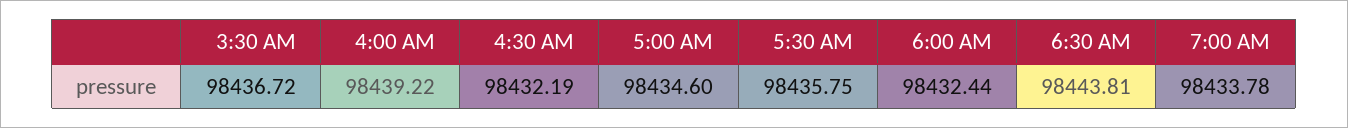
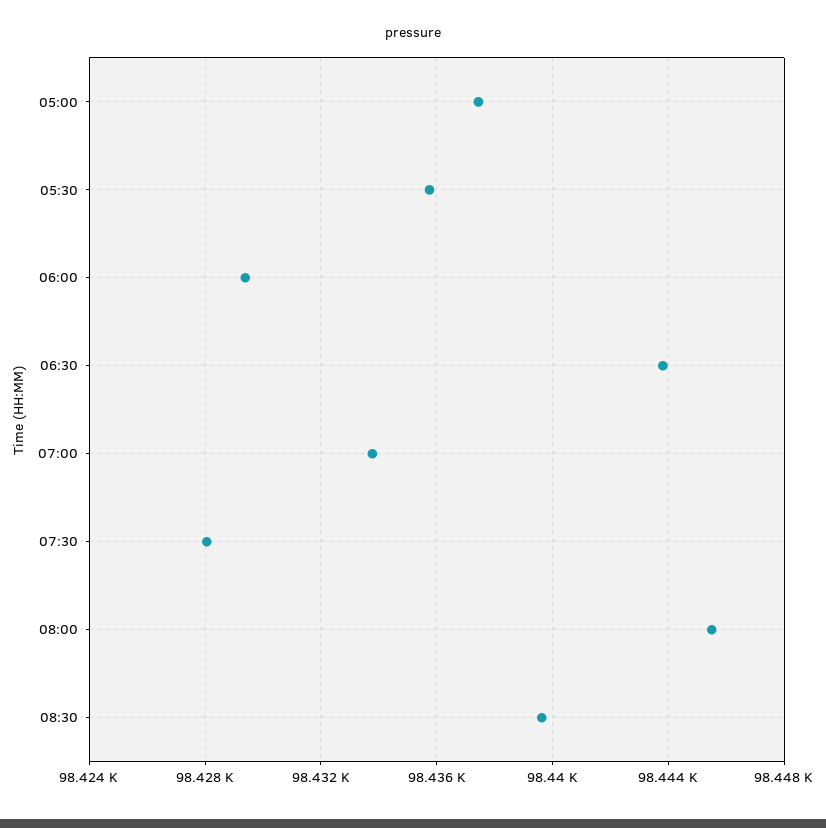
3:30 AM: 98436.72 -> none
4:00 AM: 98439.22 -> none
4:30 AM: 98432.19 -> none
5:00 AM: 98434.6 -> 98437.5
6:00 AM: 98432.44 -> 98429.5
07:30: none -> 98428
08:00: none -> 98445.5
08:30: none -> 98439.5

